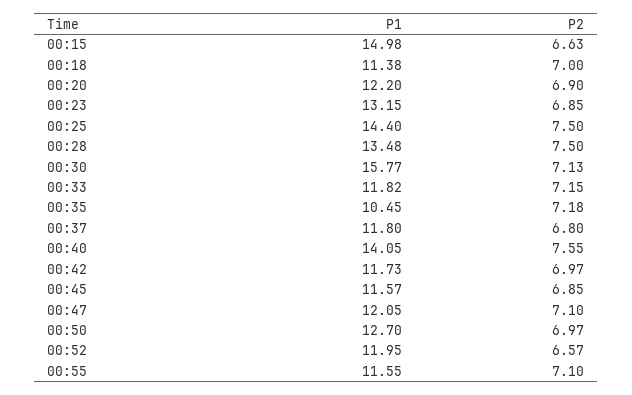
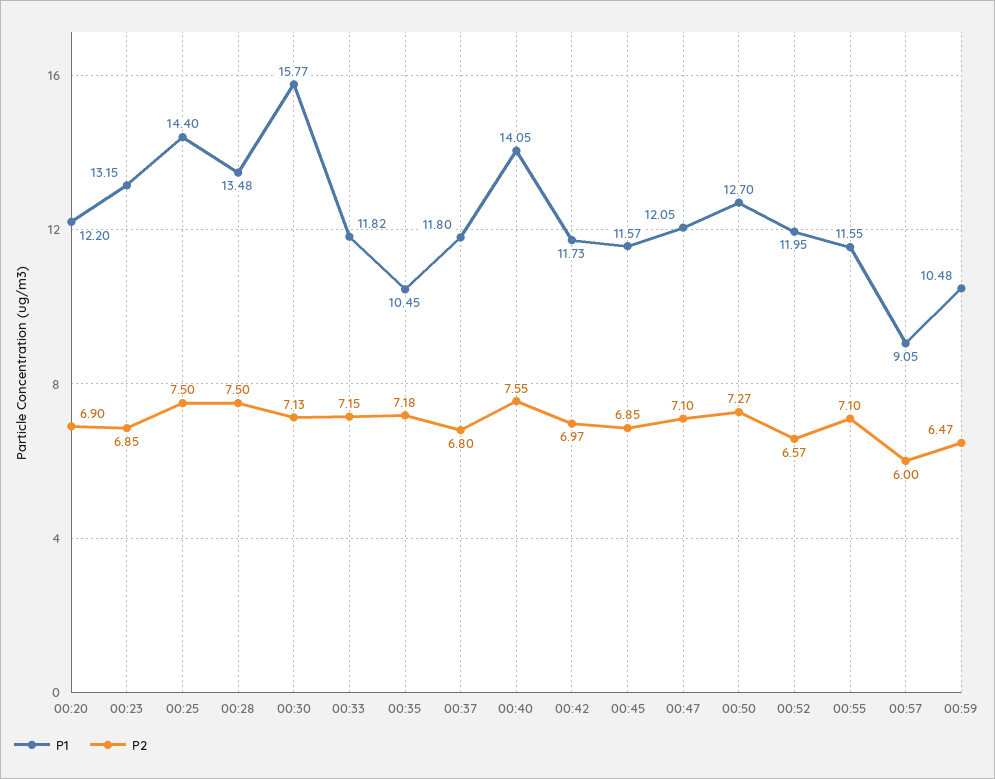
P1, 00:15: 14.98 -> none
P2, 00:15: 6.63 -> none
P1, 00:18: 11.38 -> none
P2, 00:18: 7 -> none
P2, 00:50: 6.97 -> 7.27
P1, 00:57: none -> 9.05
P2, 00:57: none -> 6
P1, 00:59: none -> 10.48
P2, 00:59: none -> 6.47

